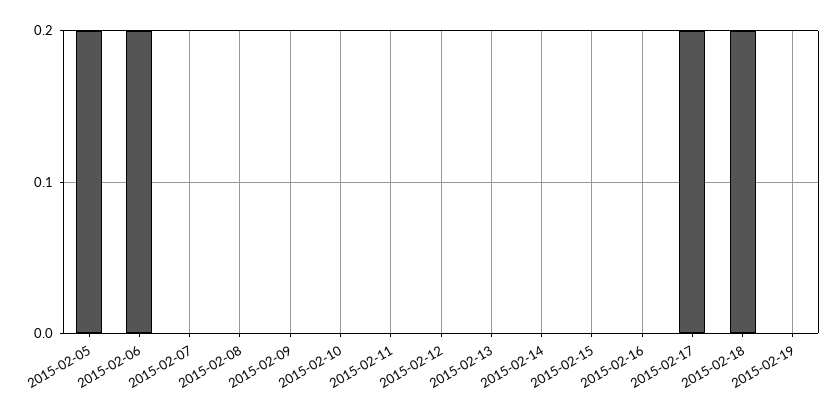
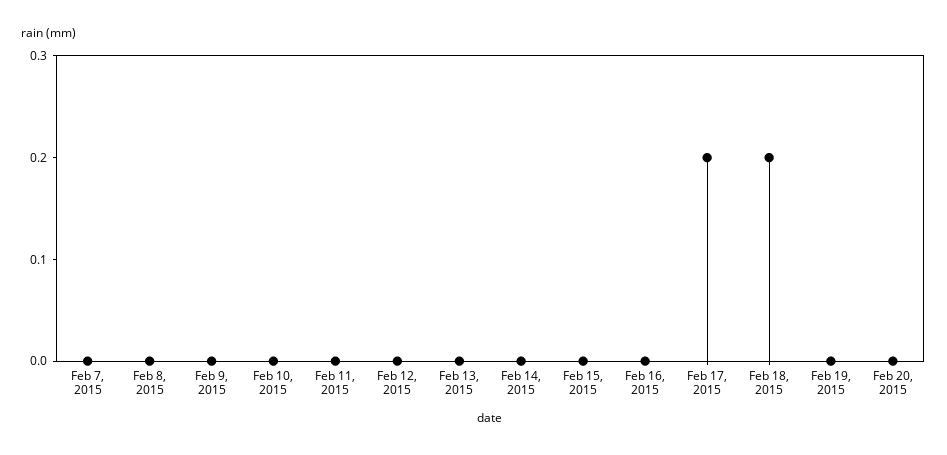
2015-02-05: 0.2 -> none
2015-02-06: 0.2 -> none
Feb 20, 2015: none -> 0

